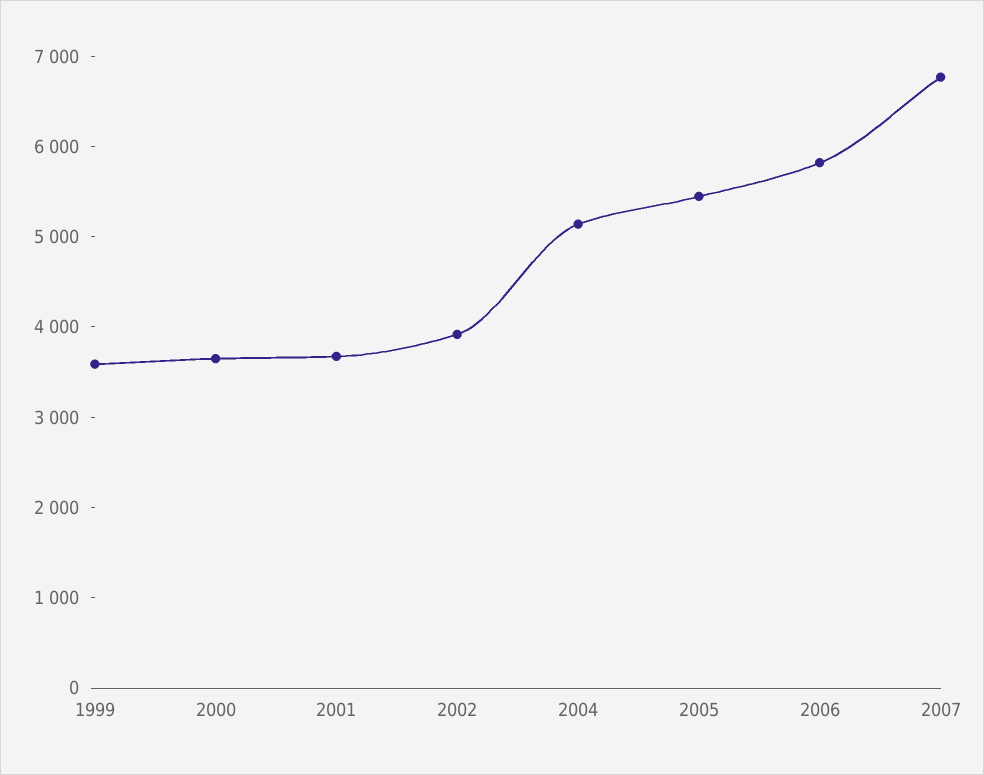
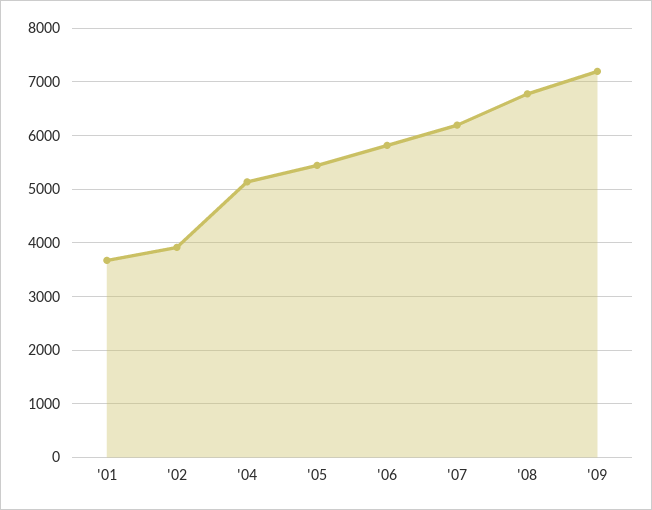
1999: 3600 -> none
2000: 3600 -> none
2007: 6800 -> 6200
'08: none -> 6800
'09: none -> 7200

